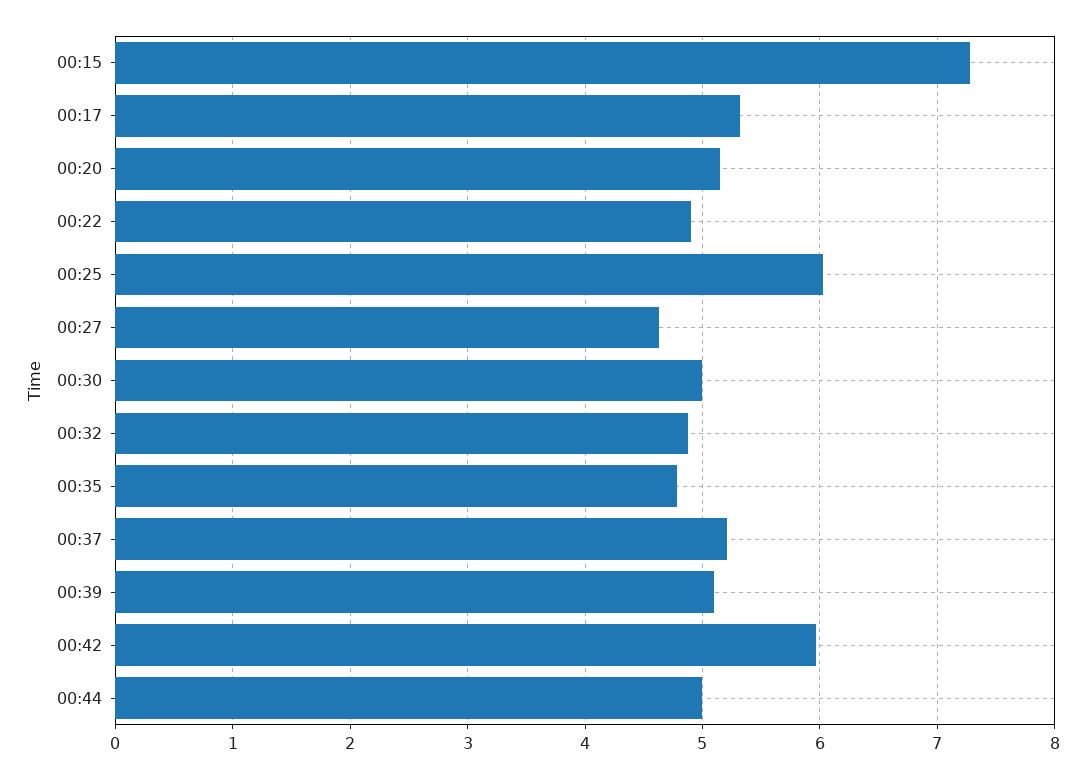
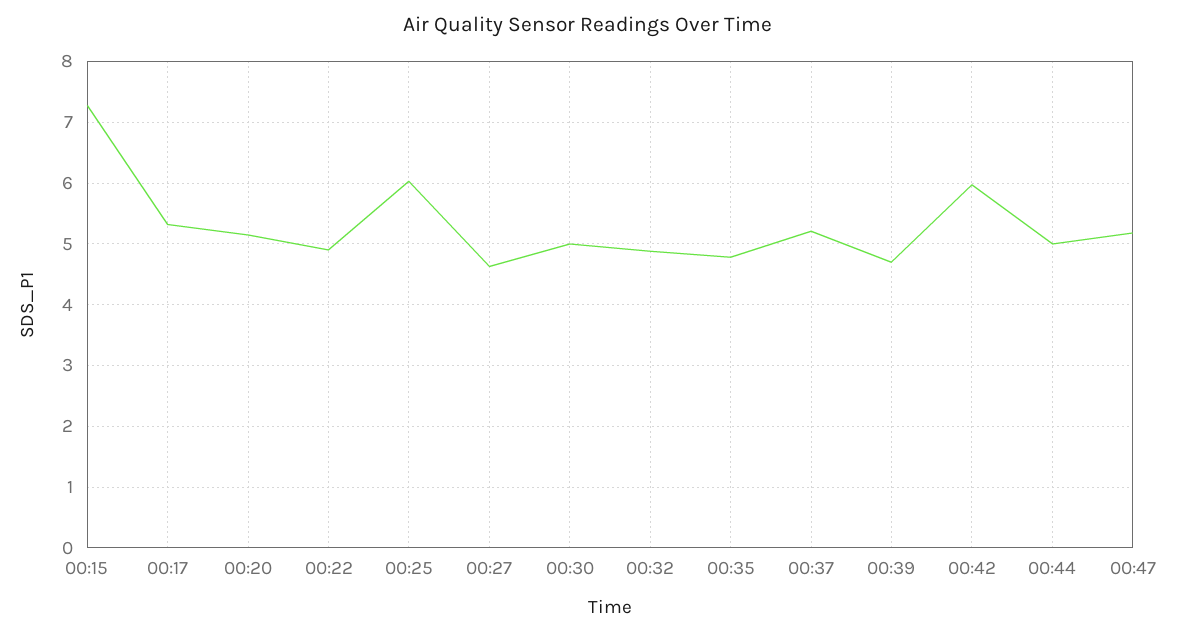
00:39: 5.1 -> 4.7
00:47: none -> 5.2

